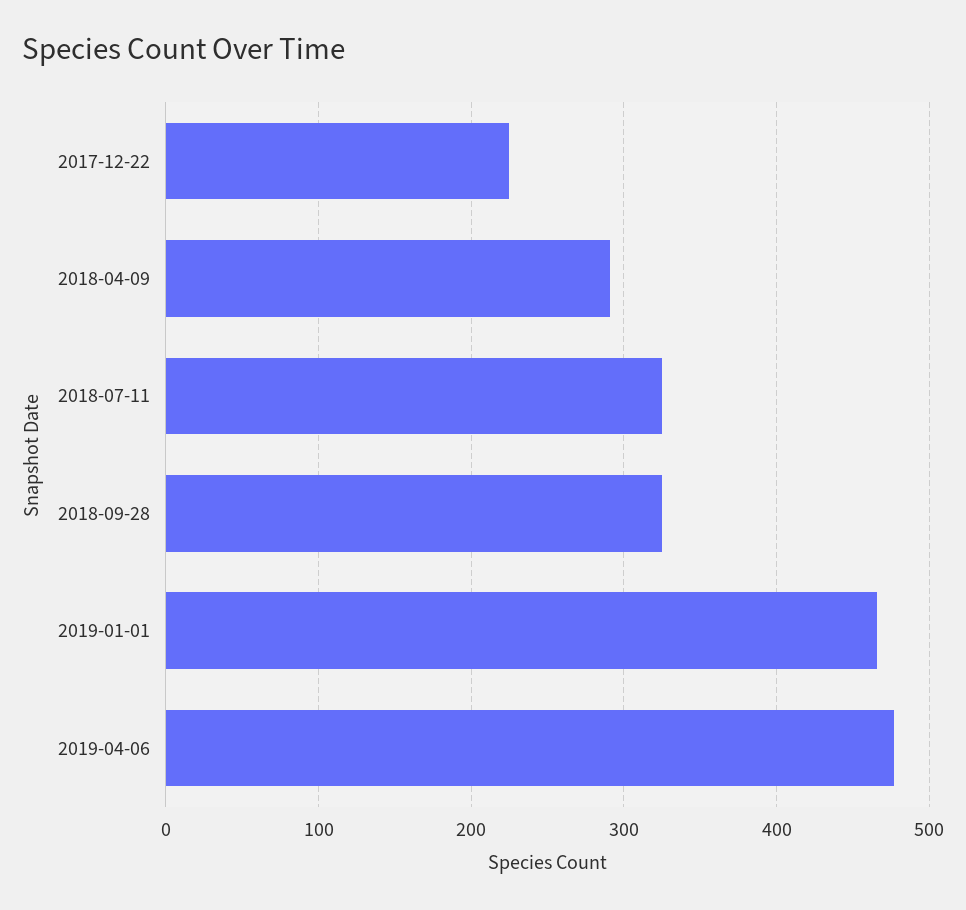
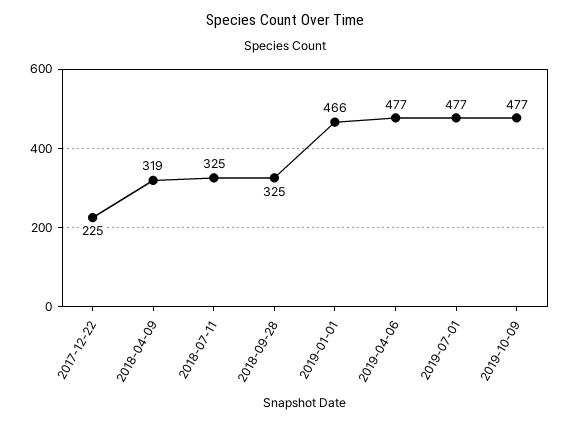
2018-04-09: 290 -> 319
2019-07-01: none -> 477
2019-10-09: none -> 477

